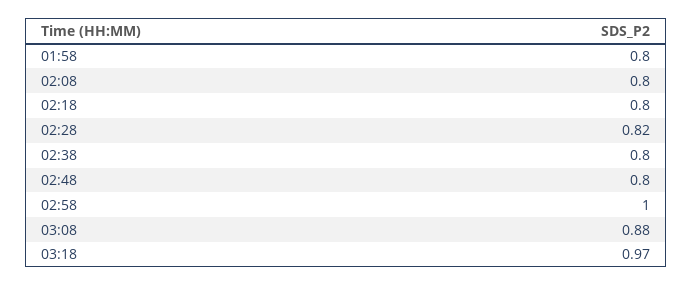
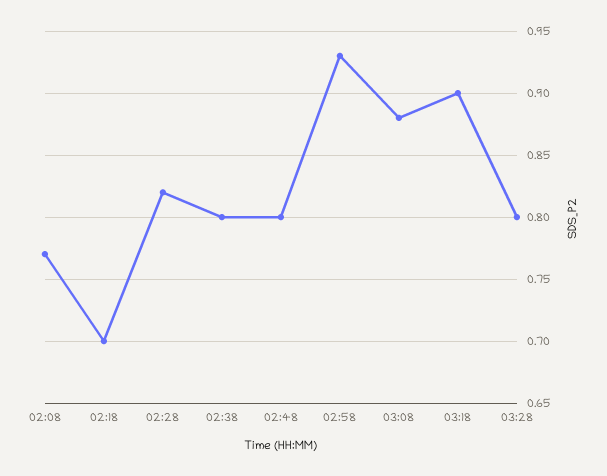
01:58: 0.8 -> none
02:08: 0.8 -> 0.77
02:18: 0.8 -> 0.7
02:58: 1 -> 0.93
03:18: 0.97 -> 0.9
03:28: none -> 0.8

